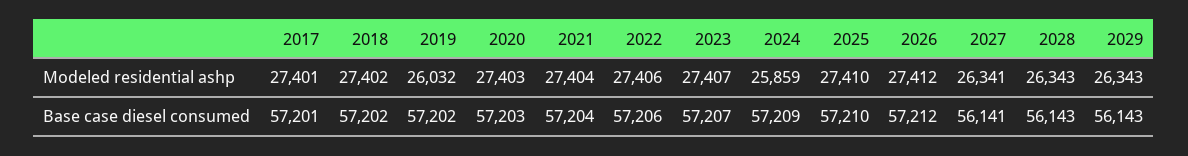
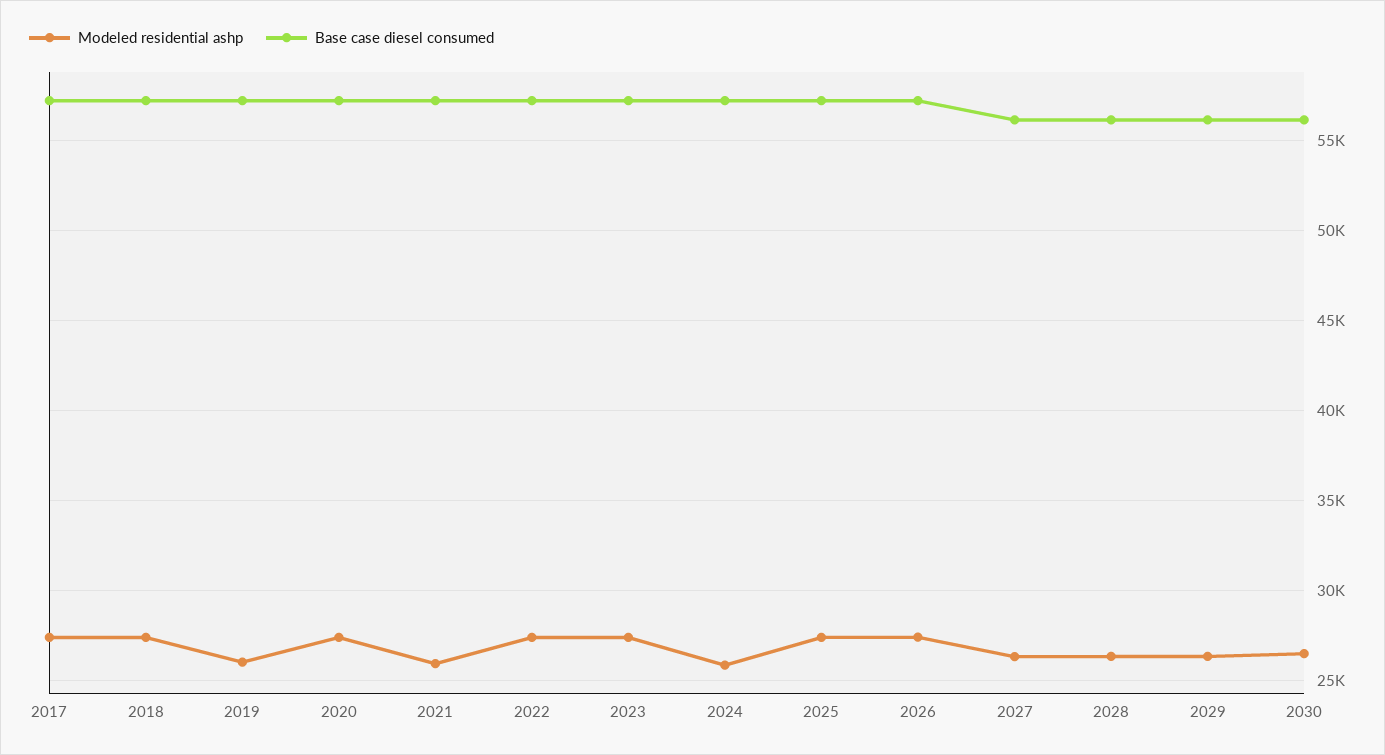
Modeled residential ashp, 2021: 27404 -> 26000
Modeled residential ashp, 2030: none -> 26500
Base case diesel consumed, 2030: none -> 56000

